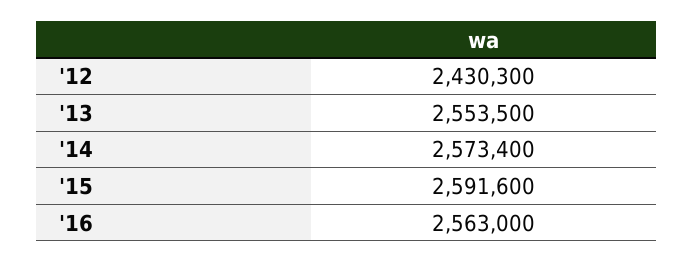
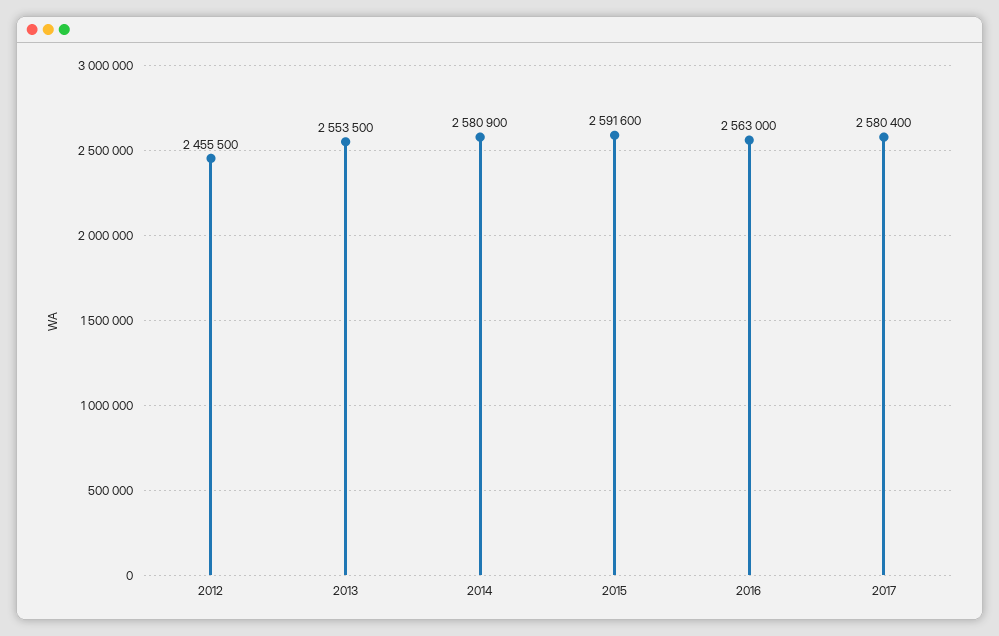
'12: 2430300 -> 2455500
'14: 2573400 -> 2580900
2017: none -> 2580400

